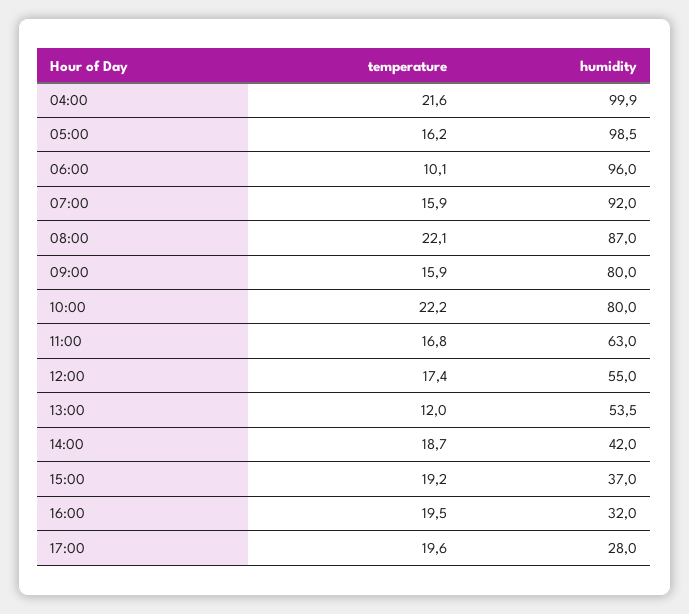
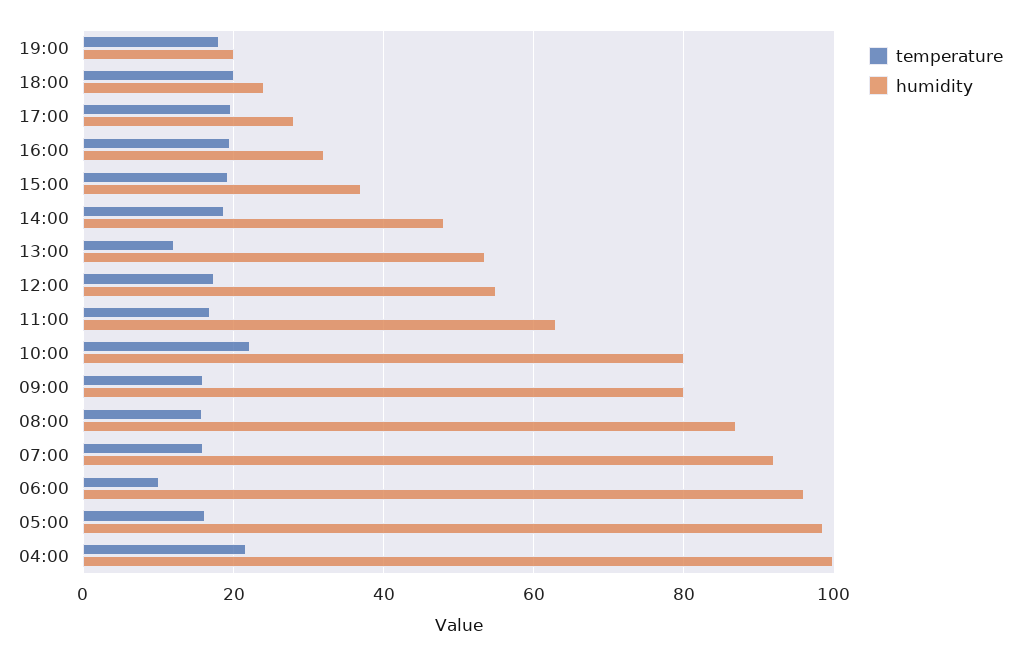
temperature, 08:00: 22.1 -> 16
humidity, 14:00: 42 -> 48
temperature, 19:00: none -> 18
humidity, 19:00: none -> 20
temperature, 18:00: none -> 20
humidity, 18:00: none -> 24

